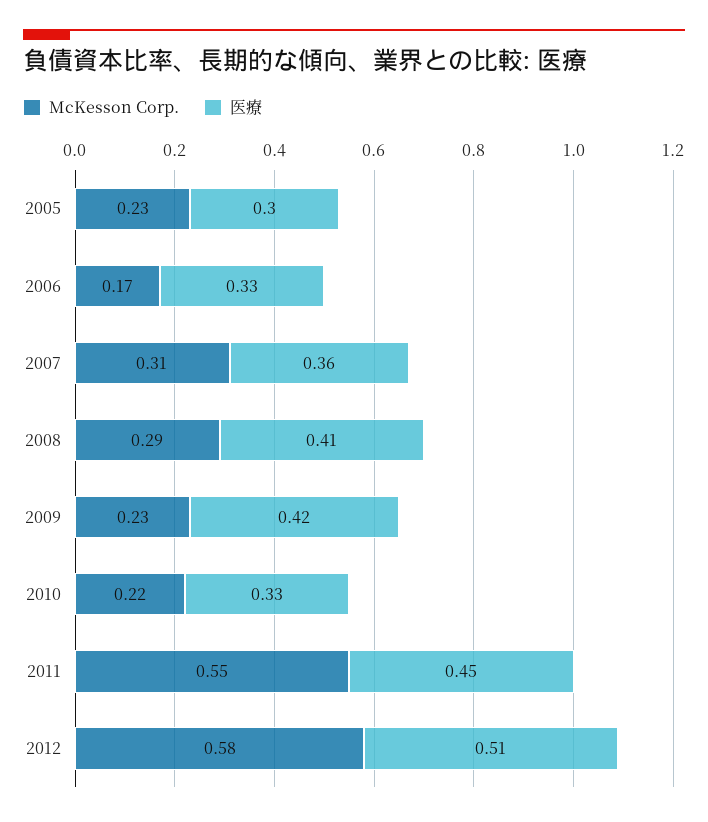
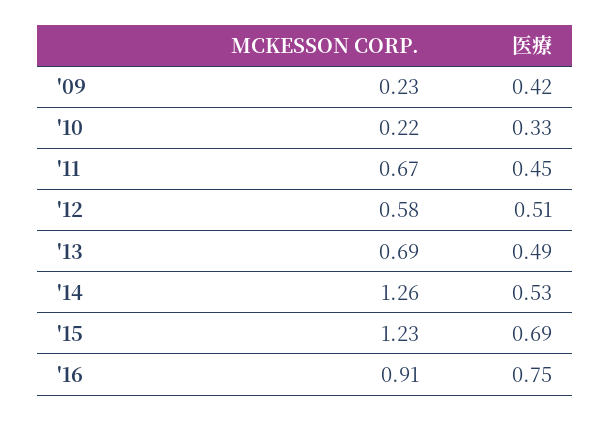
McKesson Corp., 2005: 0.23 -> none
医療, 2005: 0.3 -> none
McKesson Corp., 2006: 0.17 -> none
医療, 2006: 0.33 -> none
McKesson Corp., 2007: 0.31 -> none
医療, 2007: 0.36 -> none
McKesson Corp., 2008: 0.29 -> none
医療, 2008: 0.41 -> none
McKesson Corp., 2011: 0.55 -> 0.67
McKesson Corp., '13: none -> 0.69
医療, '13: none -> 0.49
McKesson Corp., '14: none -> 1.26
医療, '14: none -> 0.53
McKesson Corp., '15: none -> 1.23
医療, '15: none -> 0.69
McKesson Corp., '16: none -> 0.91
医療, '16: none -> 0.75

